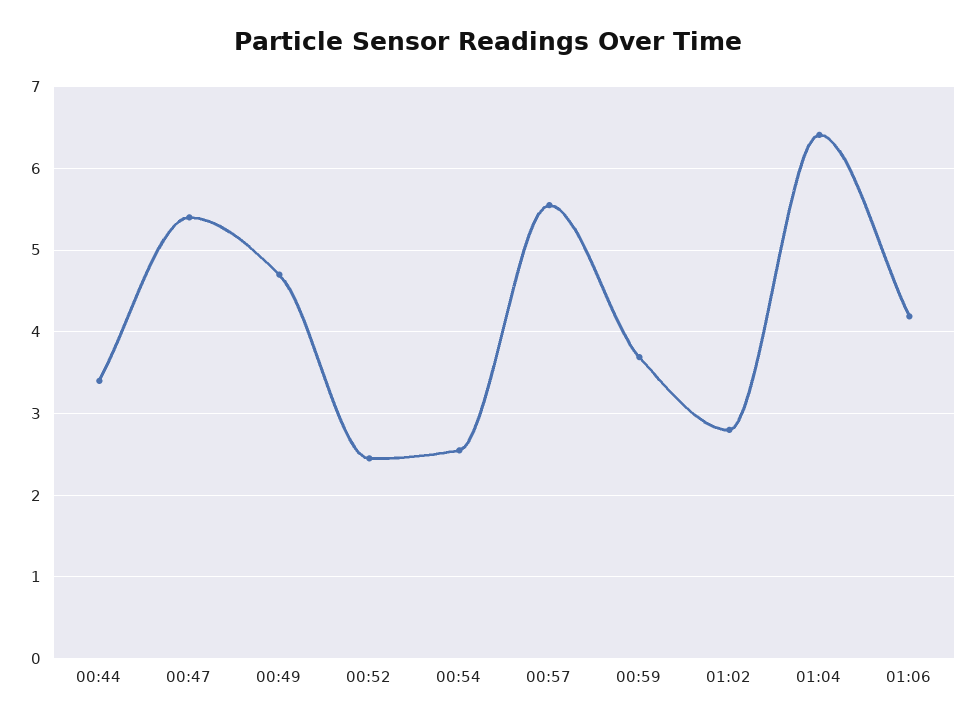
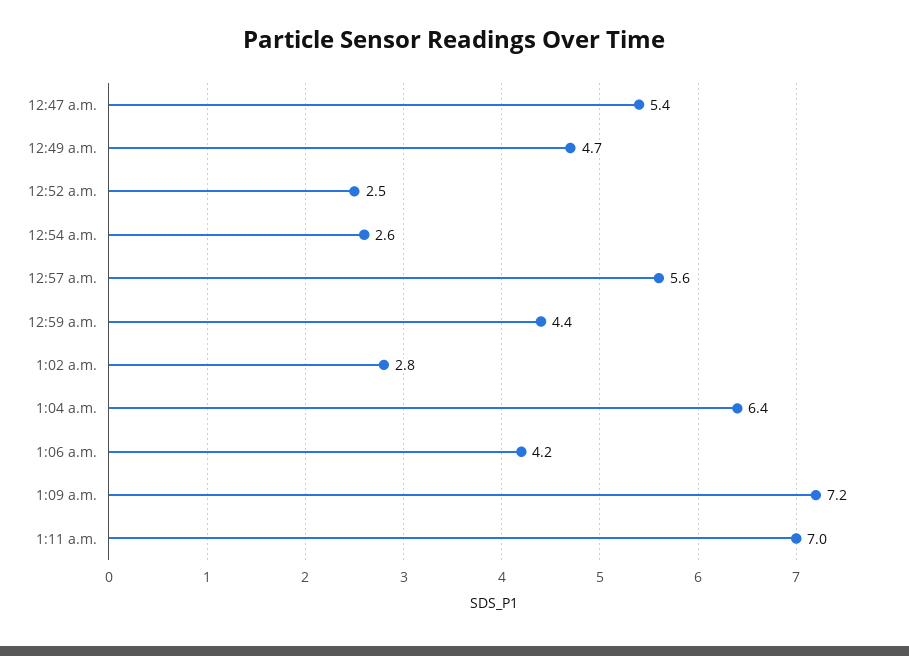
00:44: 3.4 -> none
00:59: 3.7 -> 4.4
1:09 a.m.: none -> 7.2
1:11 a.m.: none -> 7

